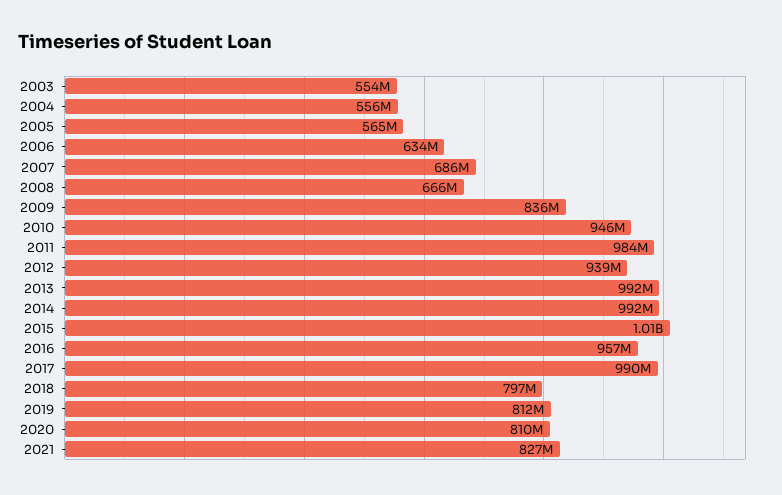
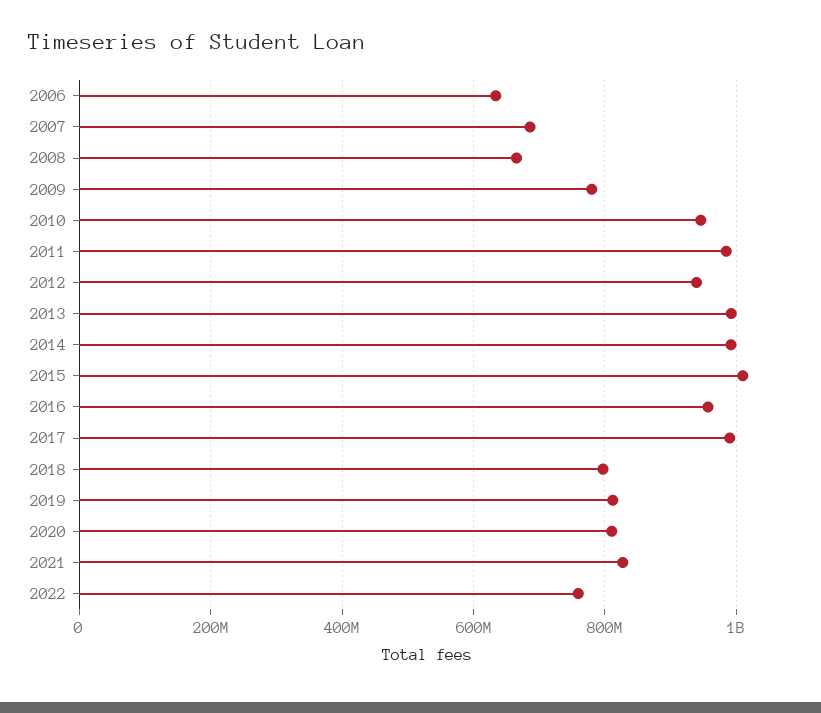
2003: 554000000 -> none
2004: 556000000 -> none
2005: 565000000 -> none
2009: 836000000 -> 780000000
2022: none -> 760000000

